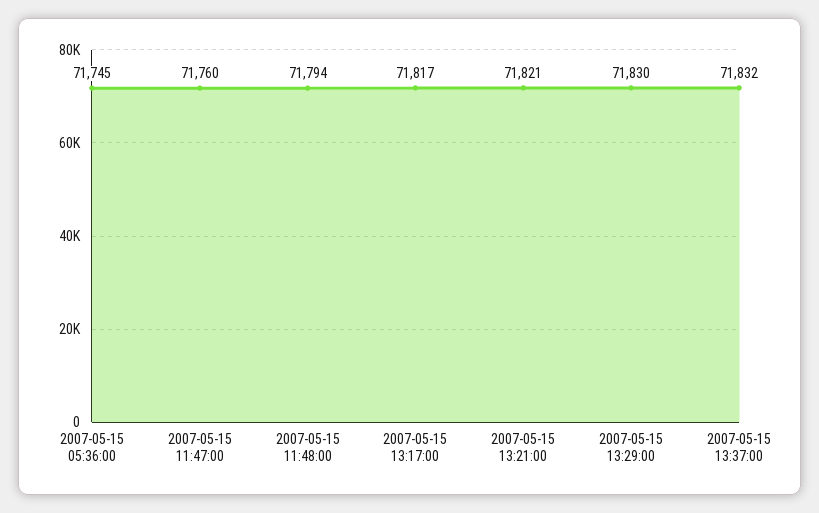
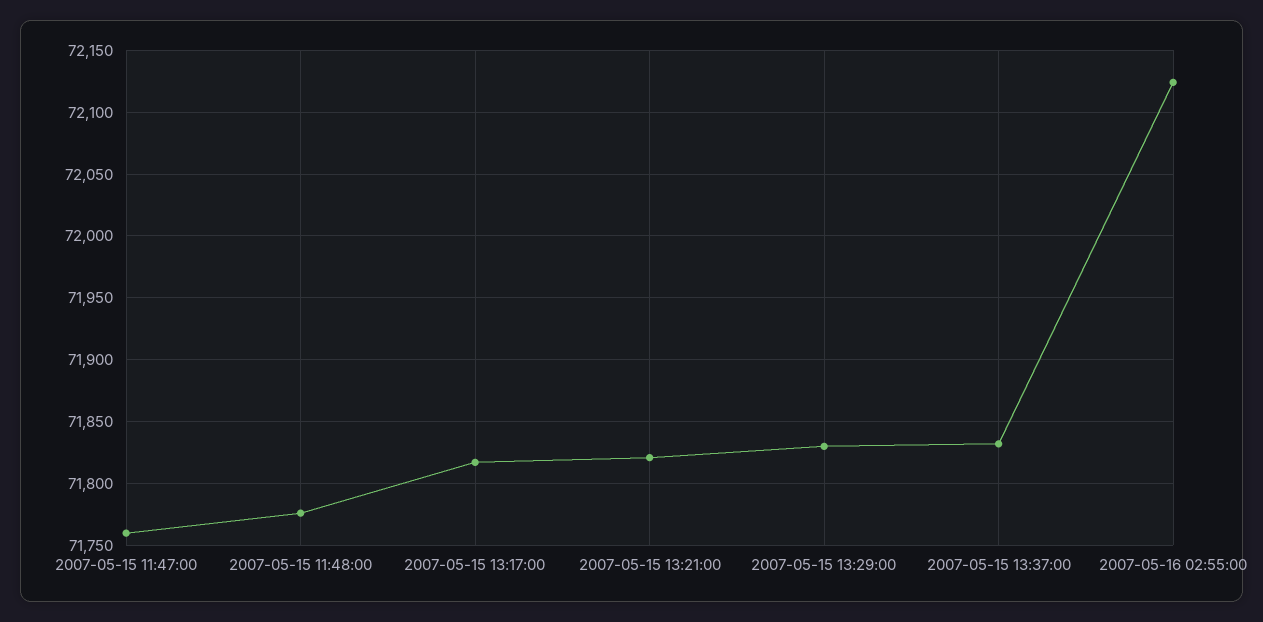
2007-05-15 05:36:00: 71745 -> none
2007-05-15 11:48:00: 71794 -> 71775
2007-05-16 02:55:00: none -> 72125

